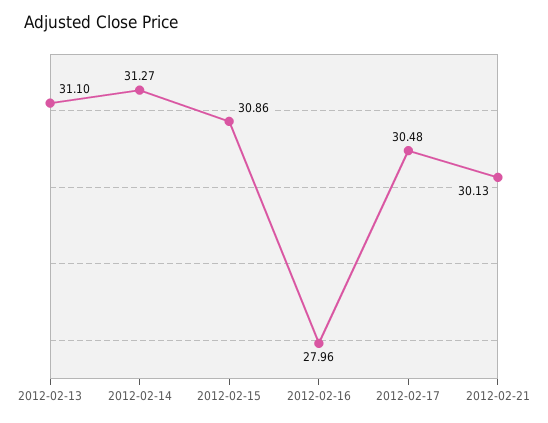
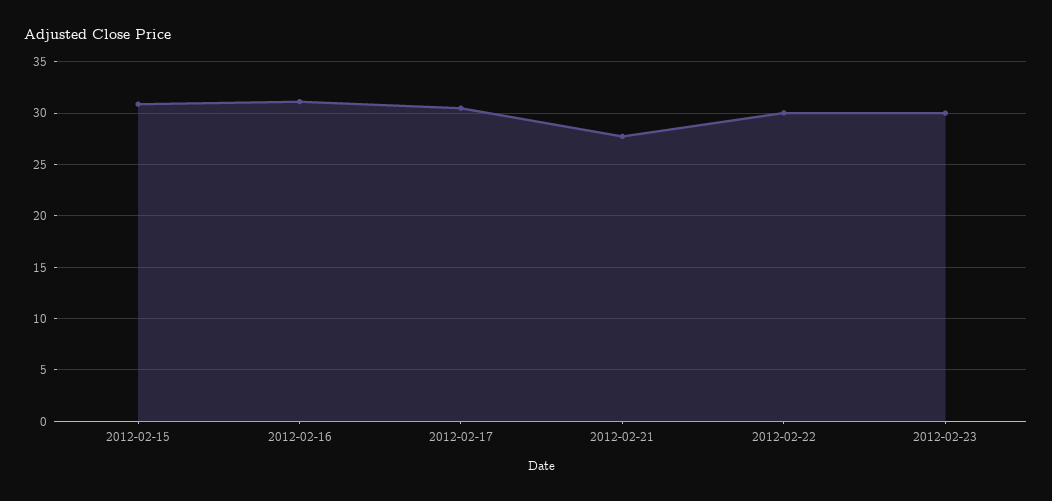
2012-02-13: 31.1 -> none
2012-02-14: 31.27 -> none
2012-02-16: 27.96 -> 31
2012-02-21: 30.13 -> 28
2012-02-22: none -> 30
2012-02-23: none -> 30

